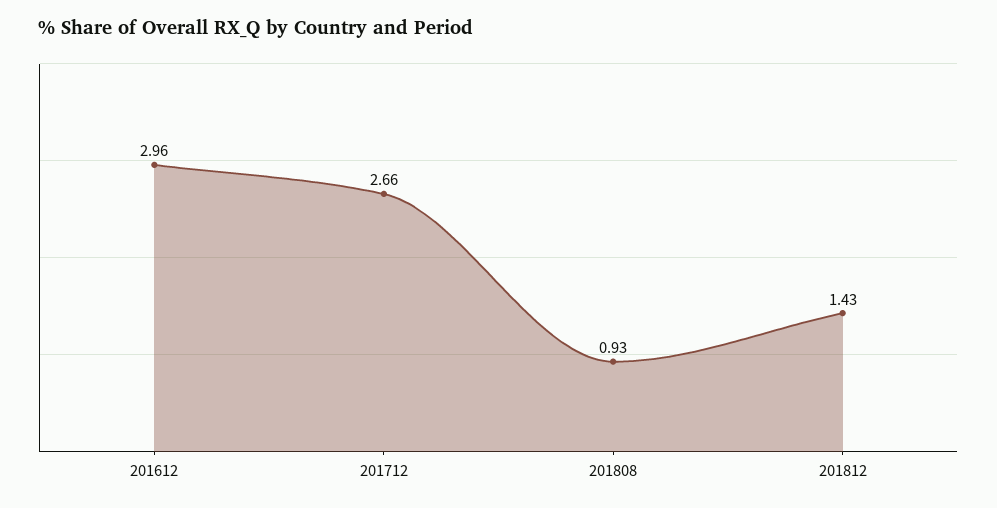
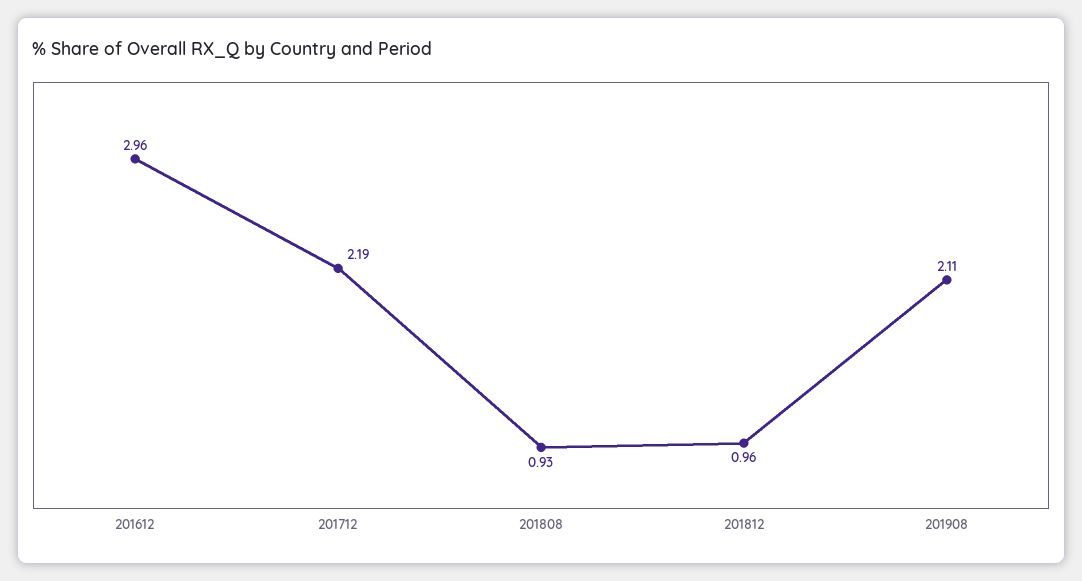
201712: 2.66 -> 2.19
201812: 1.43 -> 0.96
201908: none -> 2.11

